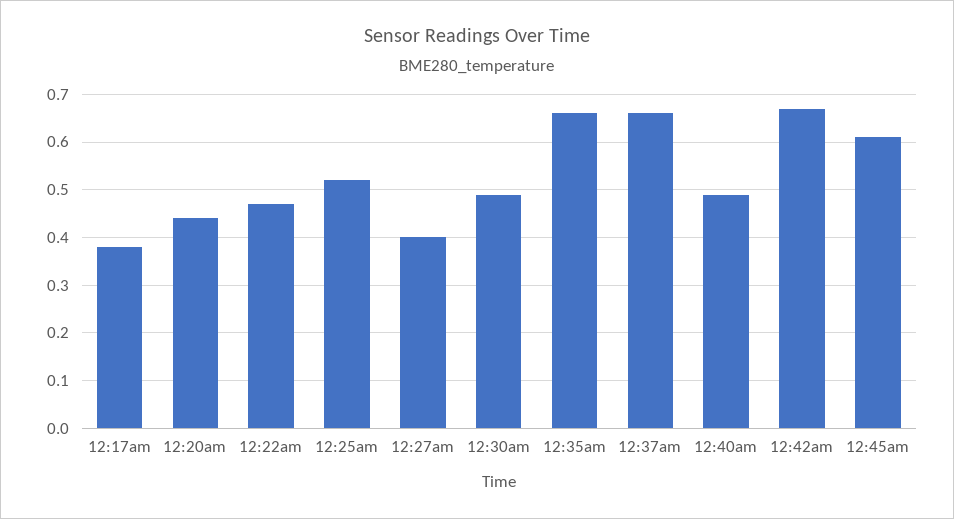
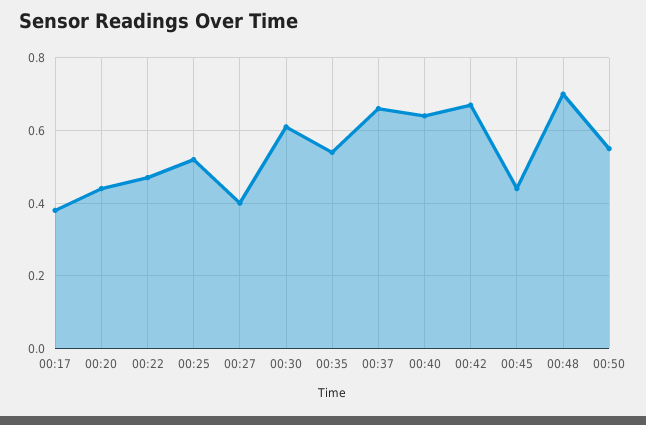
12:30am: 0.5 -> 0.6
12:35am: 0.65 -> 0.55
12:40am: 0.5 -> 0.65
12:45am: 0.6 -> 0.45
00:48: none -> 0.7
00:50: none -> 0.55

